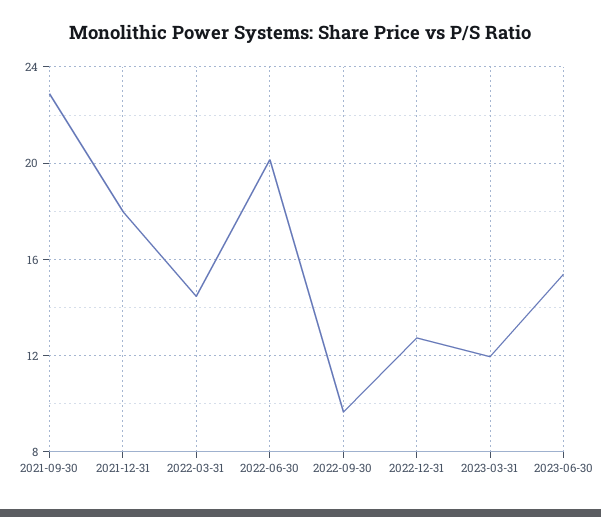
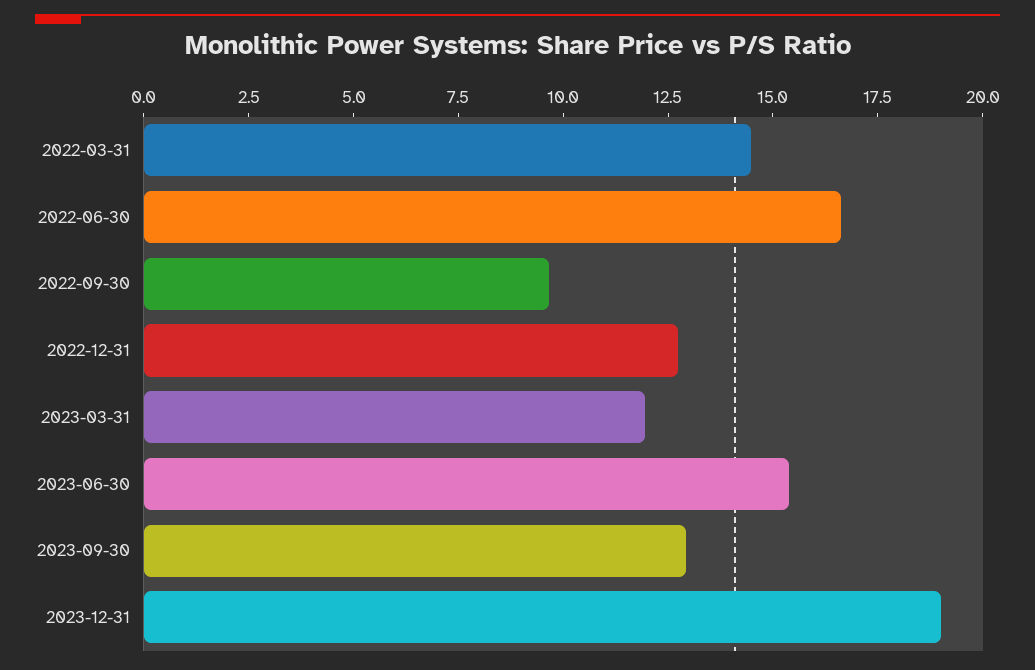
2021-09-30: 23 -> none
2021-12-31: 18 -> none
2022-06-30: 20 -> 16.5
2023-09-30: none -> 13
2023-12-31: none -> 19

